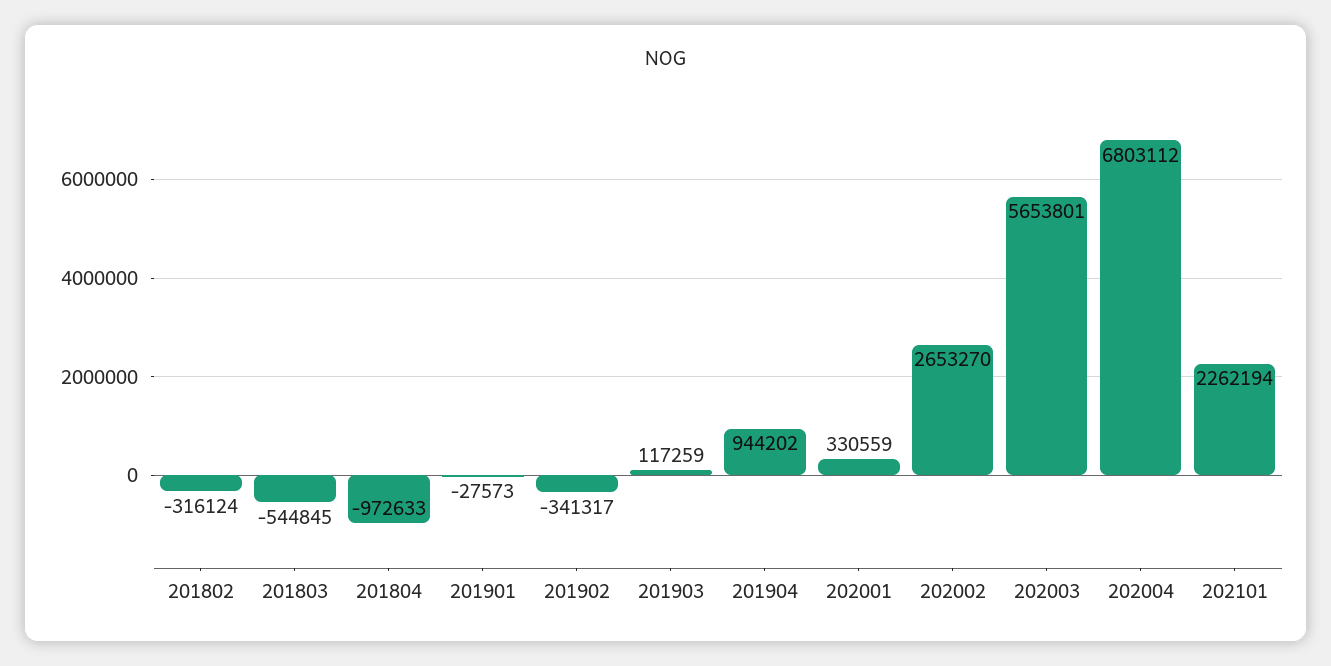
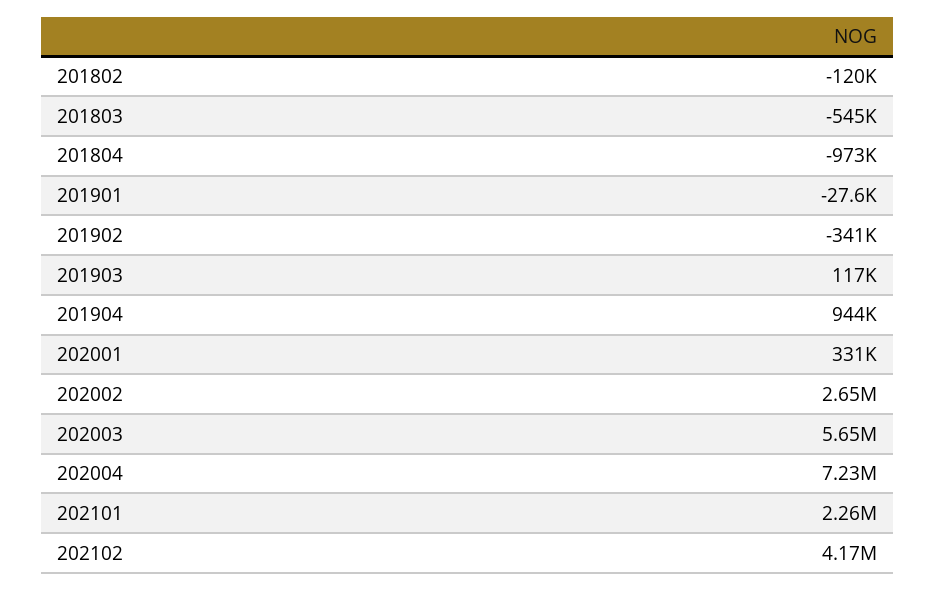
201802: -316124 -> -120000
202004: 6803112 -> 7230000
202102: none -> 4170000

